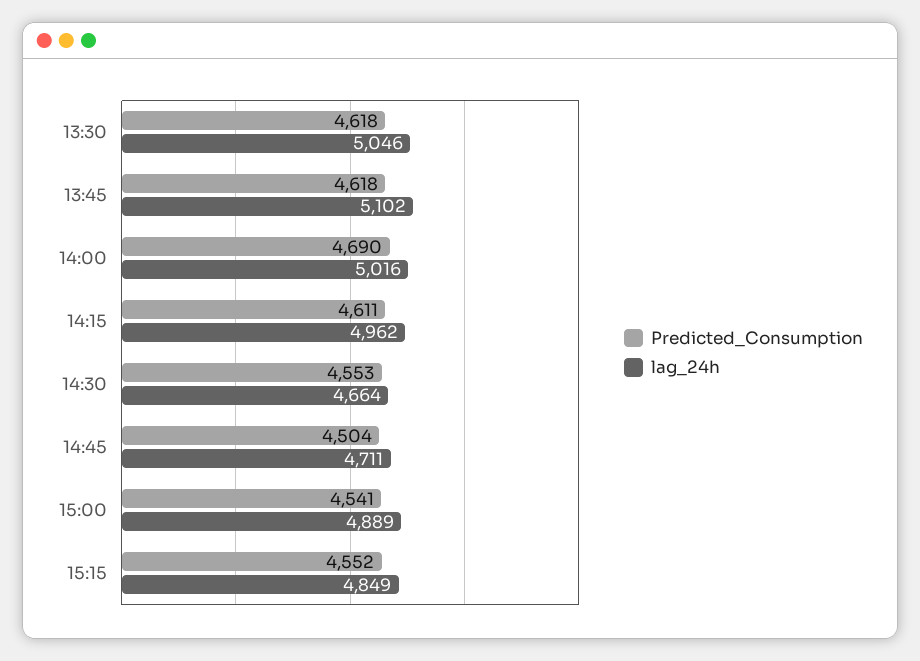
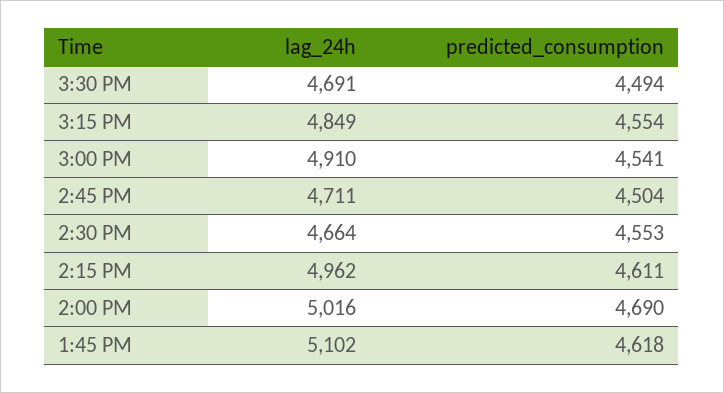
Predicted_Consumption, 13:30: 4618 -> none
lag_24h, 13:30: 5046 -> none
lag_24h, 15:00: 4889 -> 4910
Predicted_Consumption, 15:15: 4552 -> 4554
lag_24h, 3:30 PM: none -> 4691
Predicted_Consumption, 3:30 PM: none -> 4494

